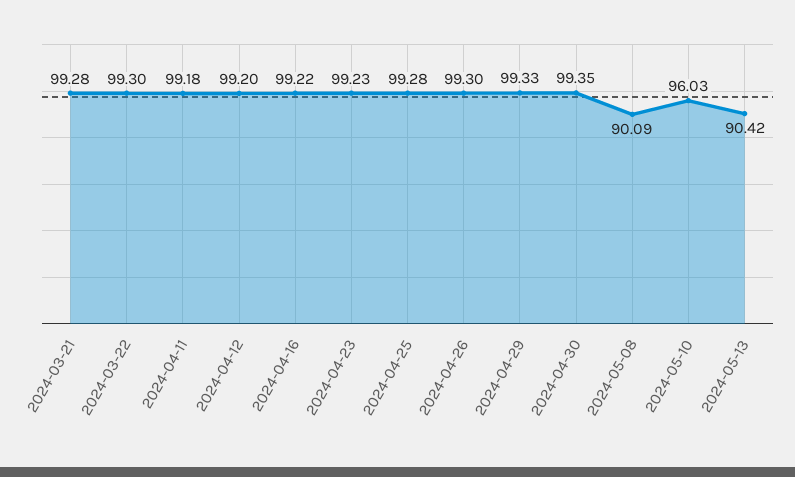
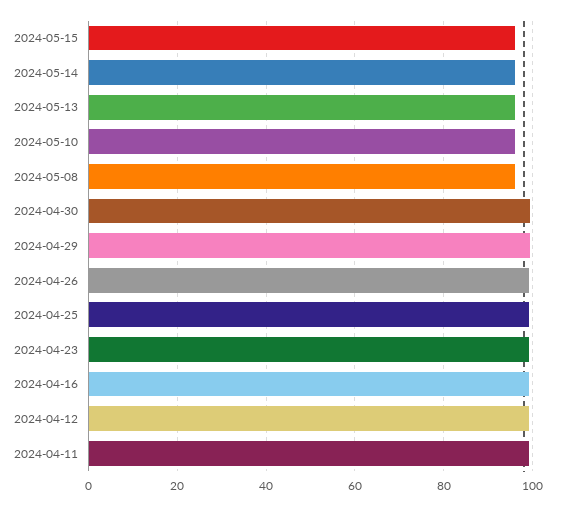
2024-03-21: 99.28 -> none
2024-03-22: 99.3 -> none
2024-05-08: 90.09 -> 96
2024-05-13: 90.42 -> 96
2024-05-15: none -> 96
2024-05-14: none -> 96

